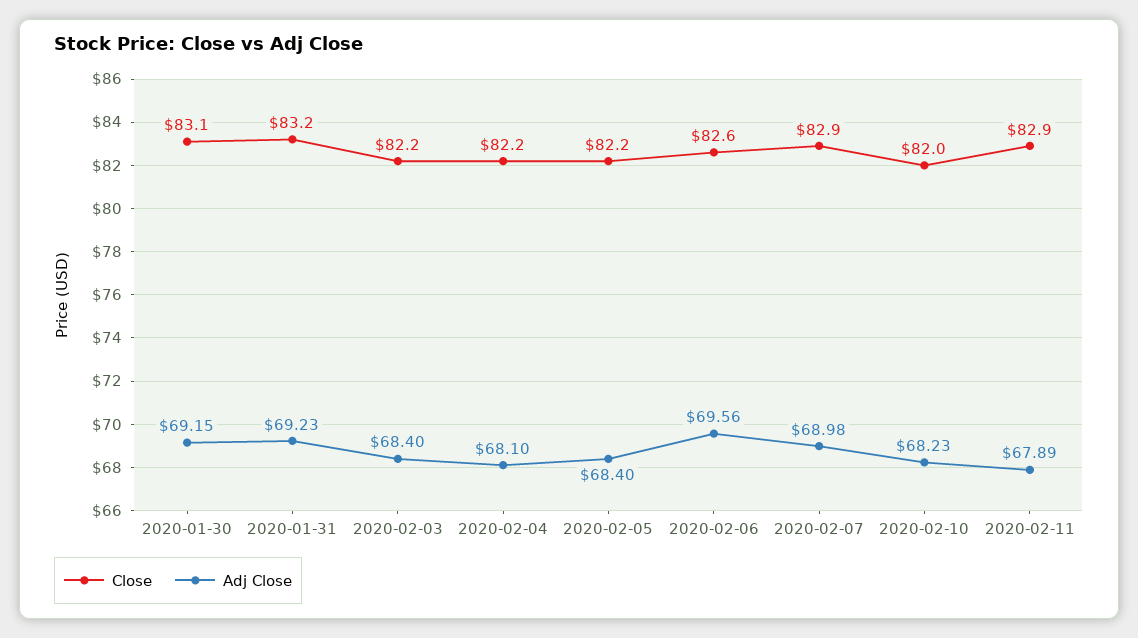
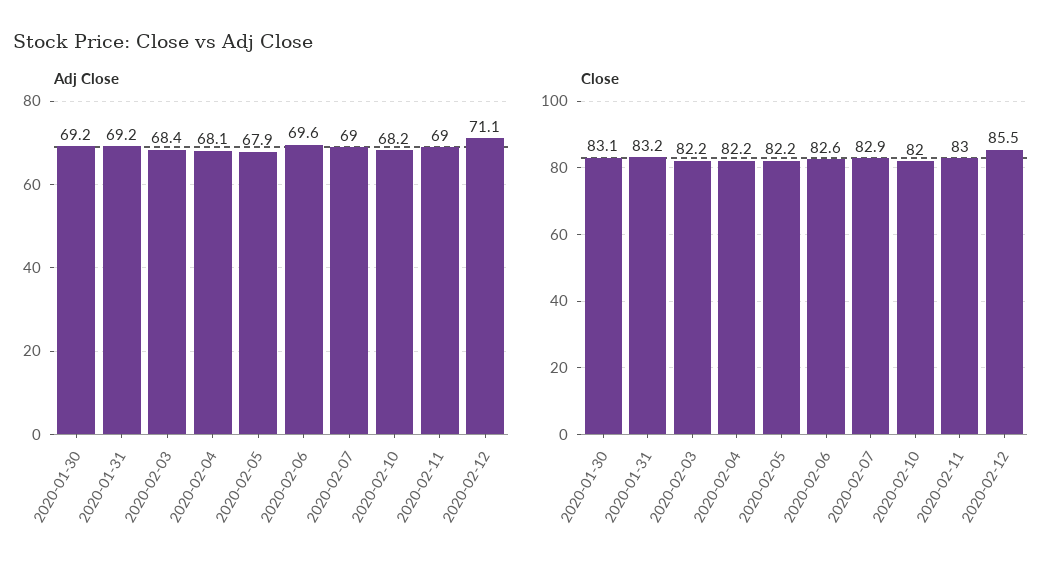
Adj Close, 2020-02-05: 68.4 -> 67.9
Close, 2020-02-11: 82.9 -> 83
Adj Close, 2020-02-11: 67.89 -> 69
Adj Close, 2020-02-12: none -> 71.1
Close, 2020-02-12: none -> 85.5

